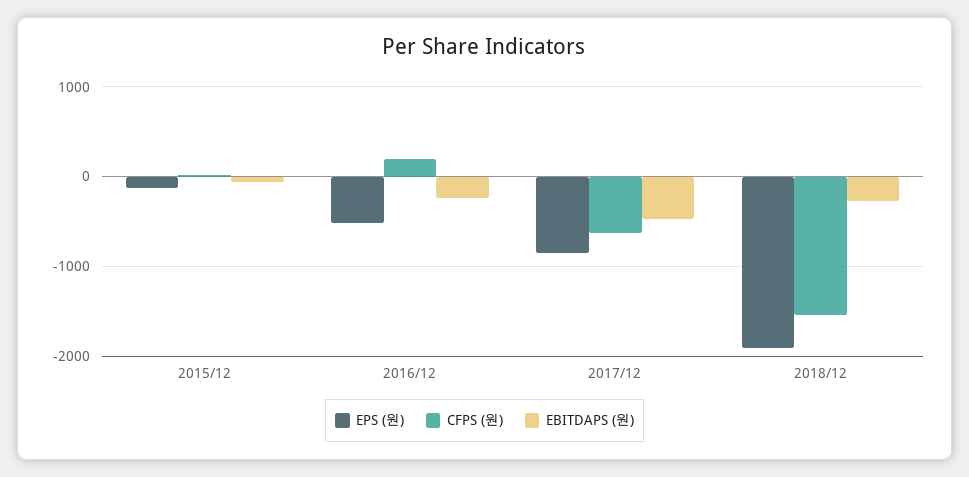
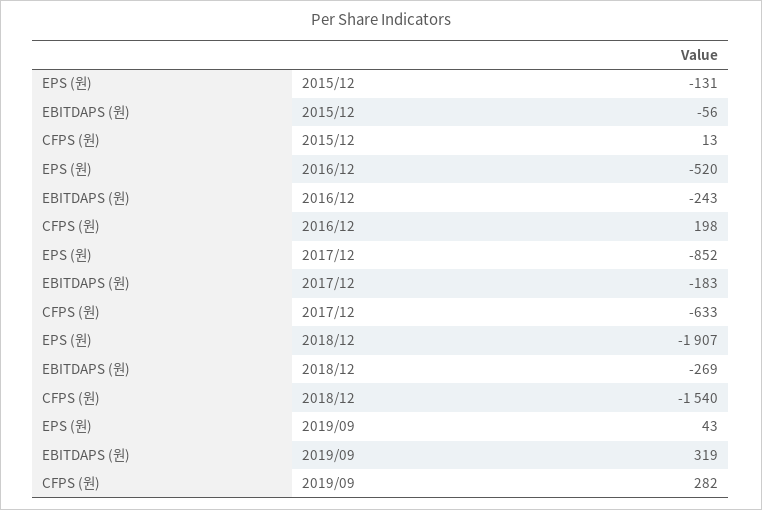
EBITDAPS (원), 2017/12: -500 -> -183
EPS (원), 2019/09: none -> 43
EBITDAPS (원), 2019/09: none -> 319
CFPS (원), 2019/09: none -> 282

